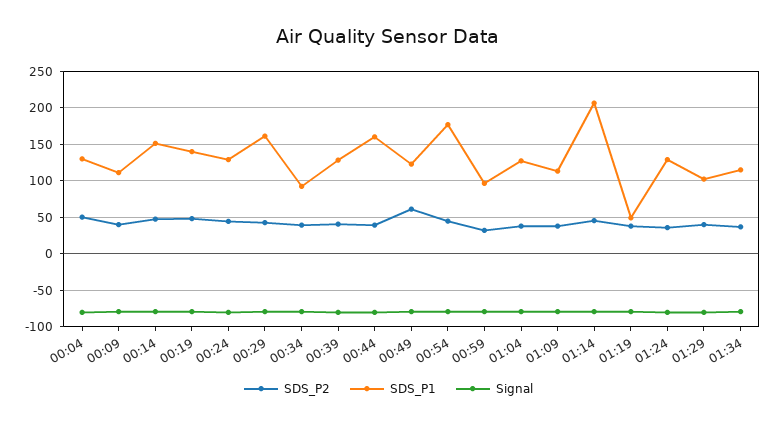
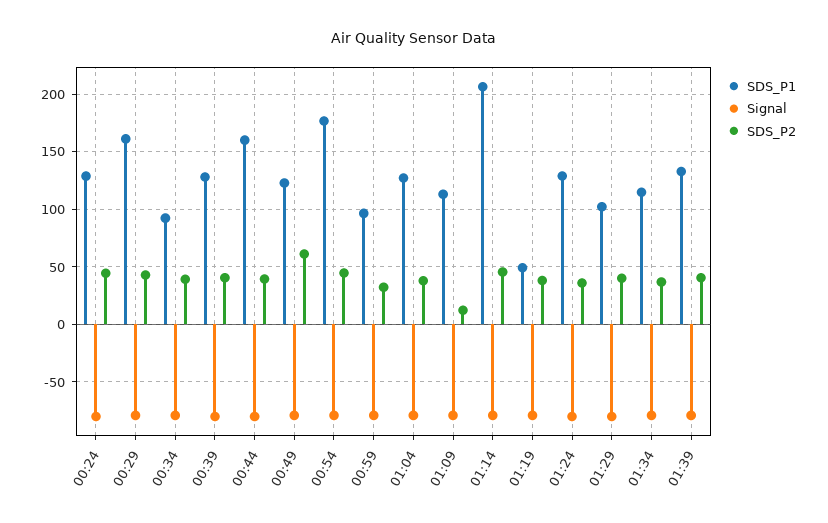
SDS_P2, 00:04: 50 -> none
SDS_P1, 00:04: 130 -> none
Signal, 00:04: -80 -> none
SDS_P2, 00:09: 40 -> none
SDS_P1, 00:09: 110 -> none
Signal, 00:09: -80 -> none
SDS_P2, 00:14: 50 -> none
SDS_P1, 00:14: 150 -> none
Signal, 00:14: -80 -> none
SDS_P2, 00:19: 50 -> none
SDS_P1, 00:19: 140 -> none
Signal, 00:19: -80 -> none
SDS_P2, 01:09: 40 -> 10
SDS_P1, 01:39: none -> 130
Signal, 01:39: none -> -80
SDS_P2, 01:39: none -> 40

